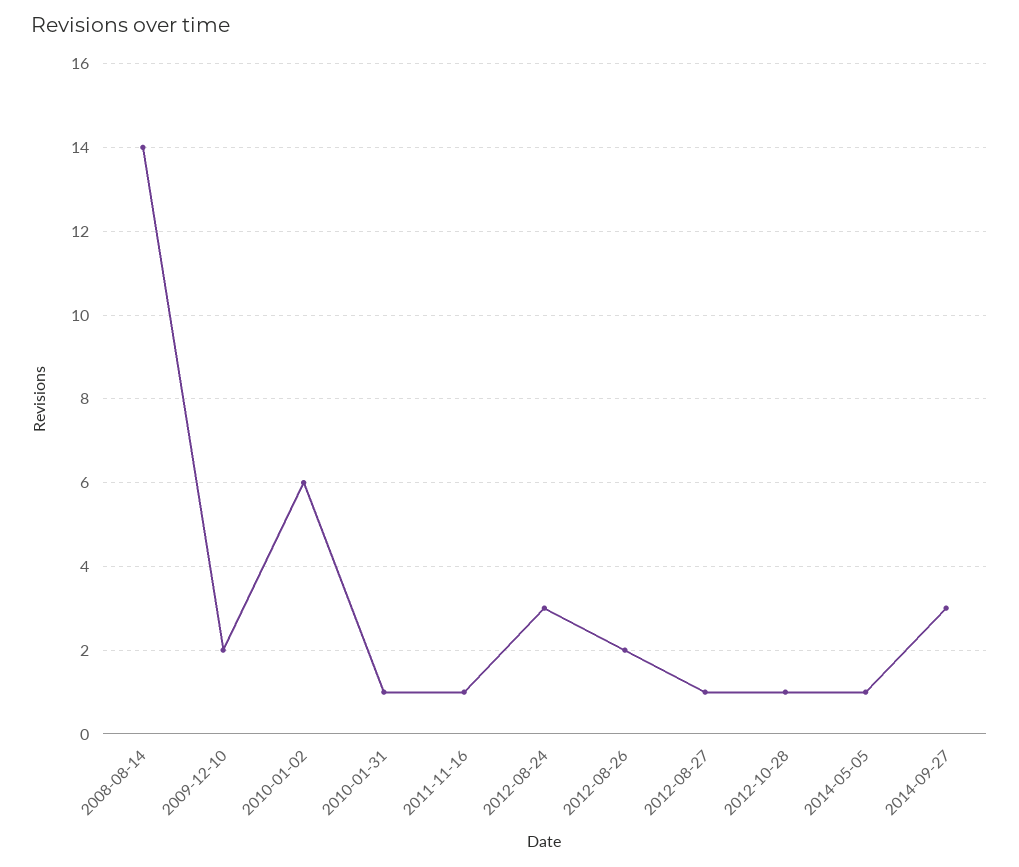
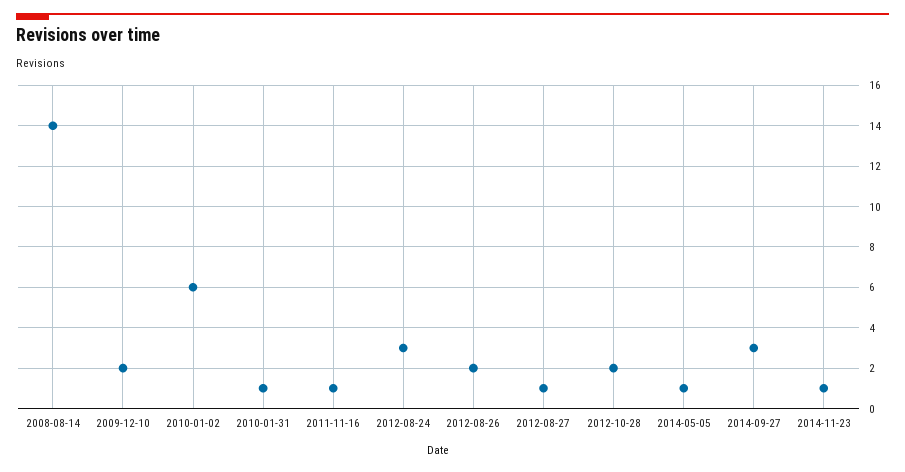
2012-10-28: 1 -> 2
2014-11-23: none -> 1

